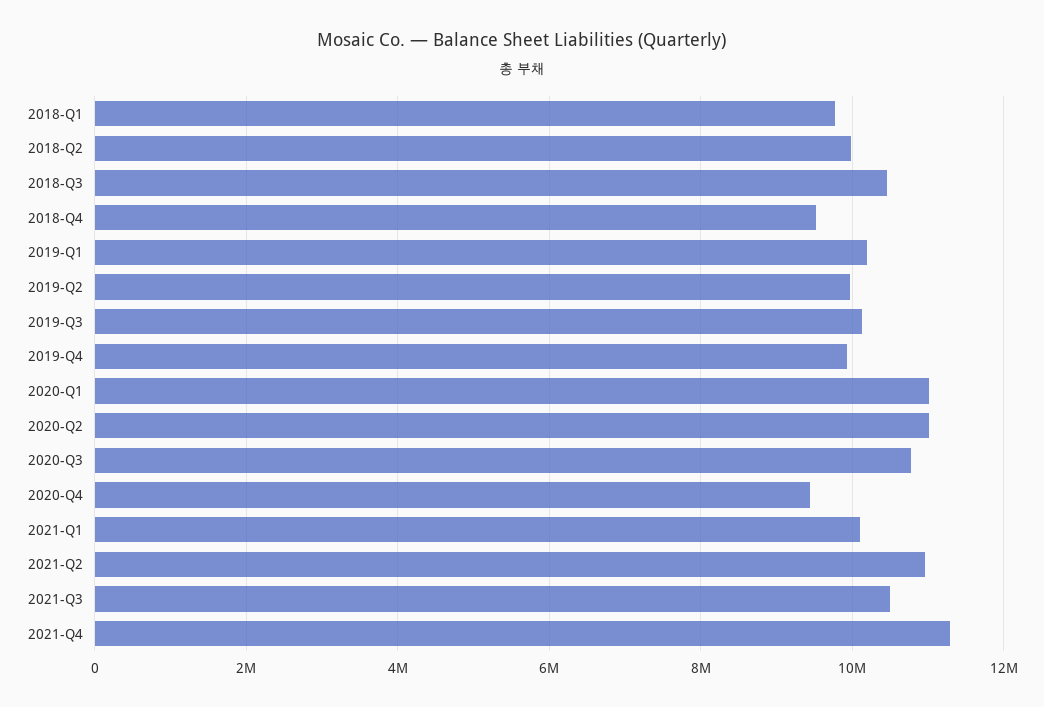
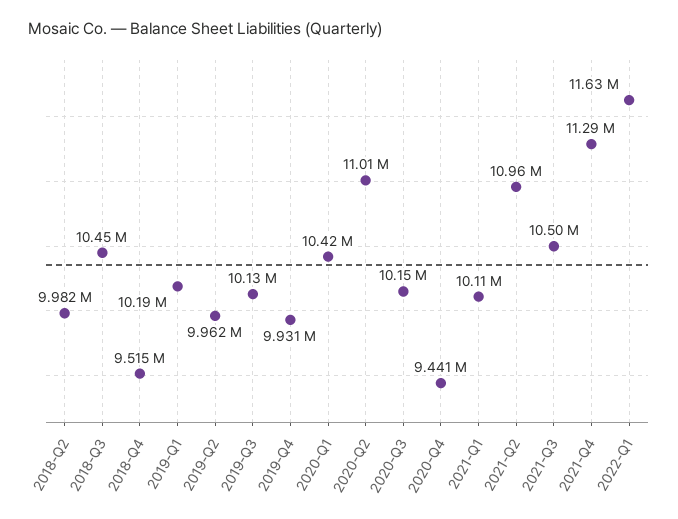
2018-Q1: 9800000 -> none
2020-Q1: 11000000 -> 10420000
2020-Q3: 10800000 -> 10150000
2022-Q1: none -> 11630000

